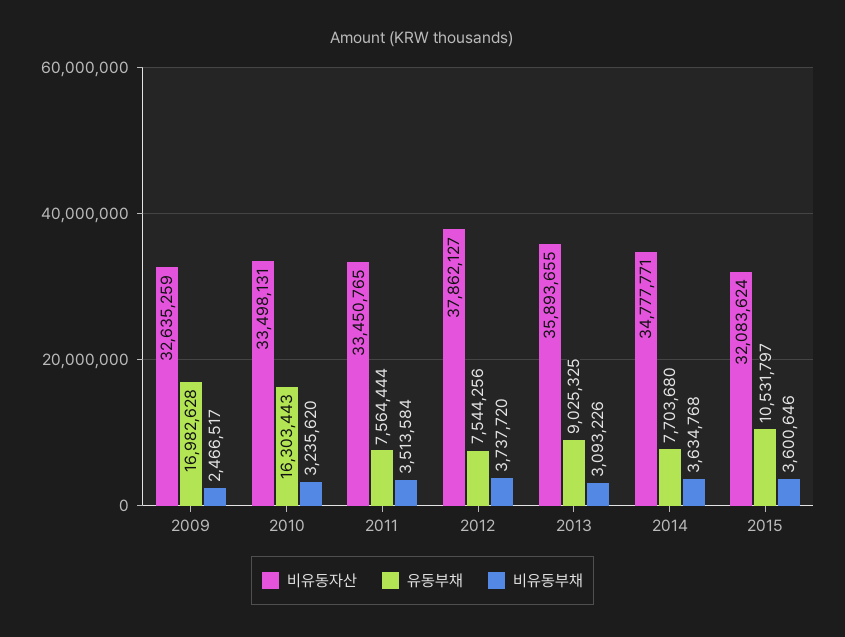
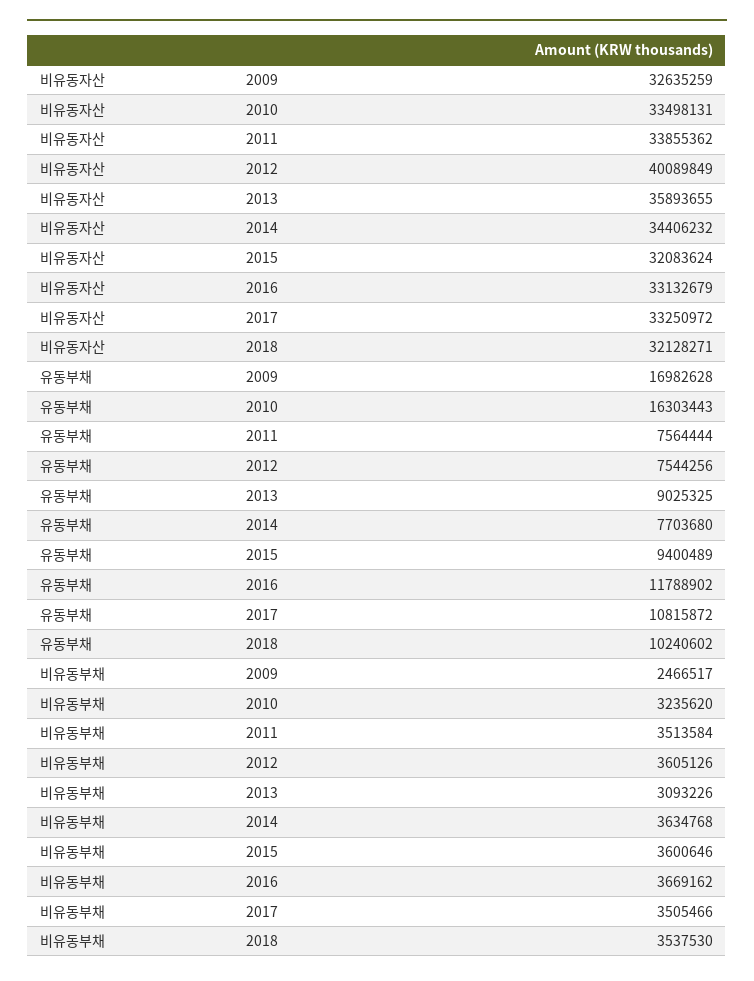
비유동자산, 2011: 33450765 -> 33855362
비유동자산, 2012: 37862127 -> 40089849
비유동부채, 2012: 3737720 -> 3605126
비유동자산, 2014: 34777771 -> 34406232
유동부채, 2015: 10531797 -> 9400489
비유동자산, 2016: none -> 33132679
비유동자산, 2017: none -> 33250972
비유동자산, 2018: none -> 32128271
유동부채, 2016: none -> 11788902
유동부채, 2017: none -> 10815872
유동부채, 2018: none -> 10240602
비유동부채, 2016: none -> 3669162
비유동부채, 2017: none -> 3505466
비유동부채, 2018: none -> 3537530

